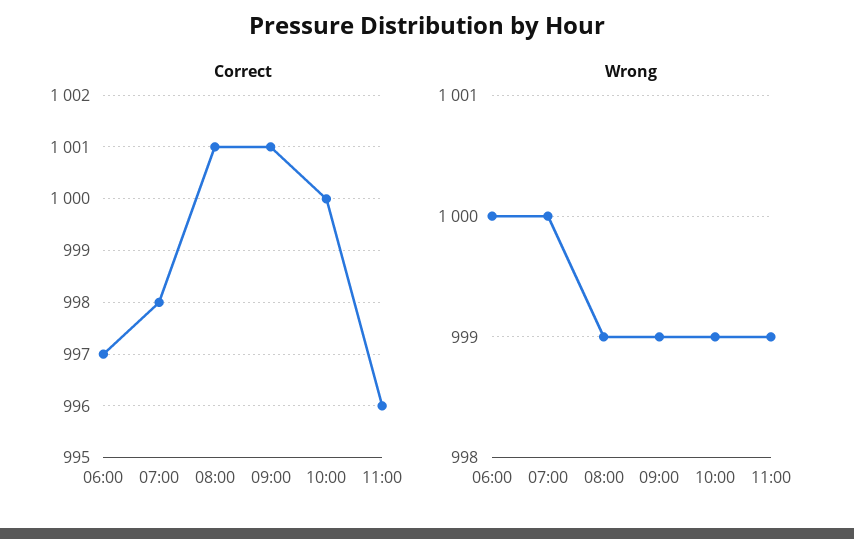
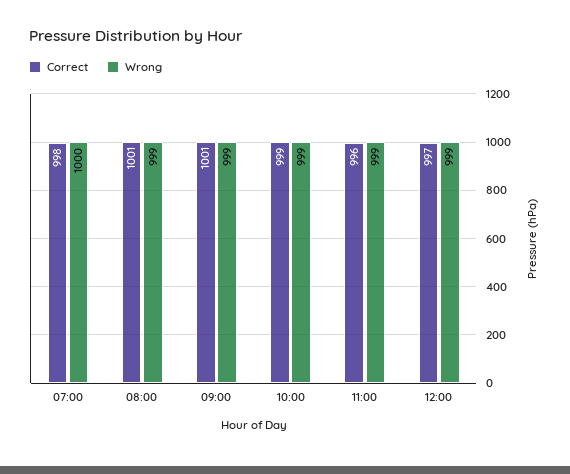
Correct, 06:00: 997 -> none
Correct, 10:00: 1000 -> 999
Wrong, 06:00: 1000 -> none
Correct, 12:00: none -> 997
Wrong, 12:00: none -> 999

